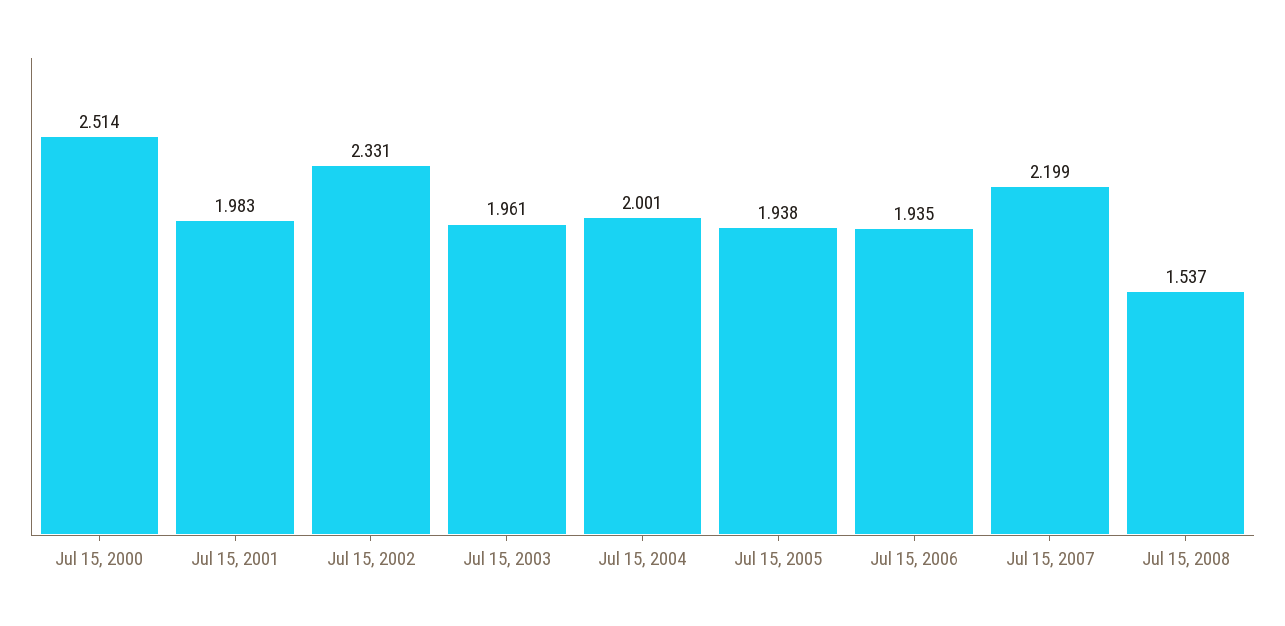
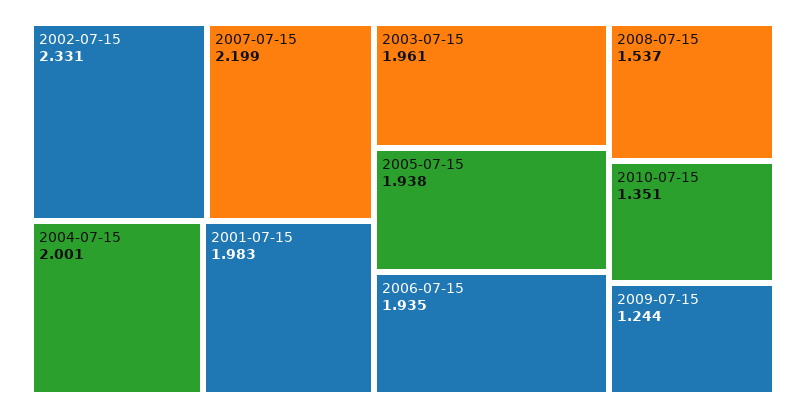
Jul 15, 2000: 2.514 -> none
2010-07-15: none -> 1.351
2009-07-15: none -> 1.244

